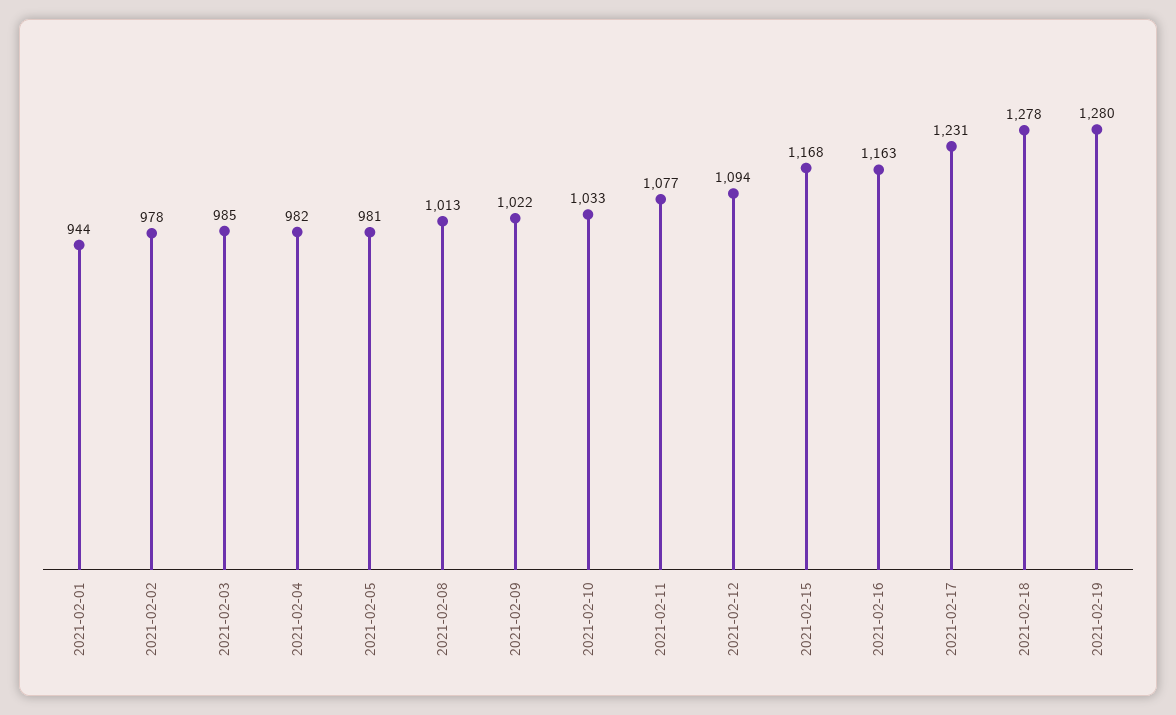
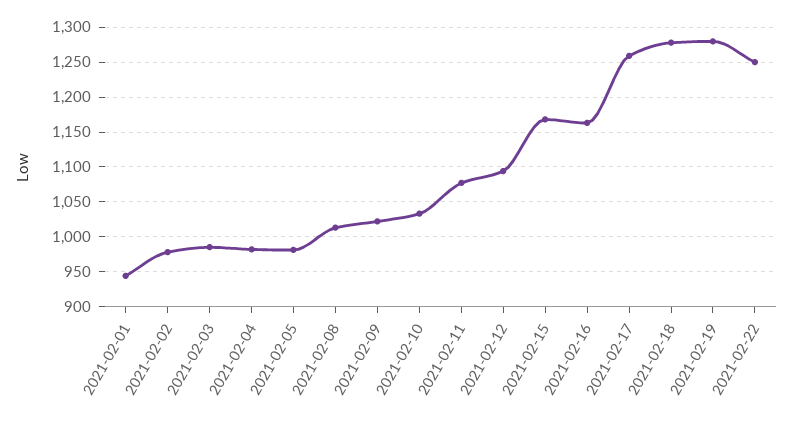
2021-02-17: 1231 -> 1260
2021-02-22: none -> 1250

